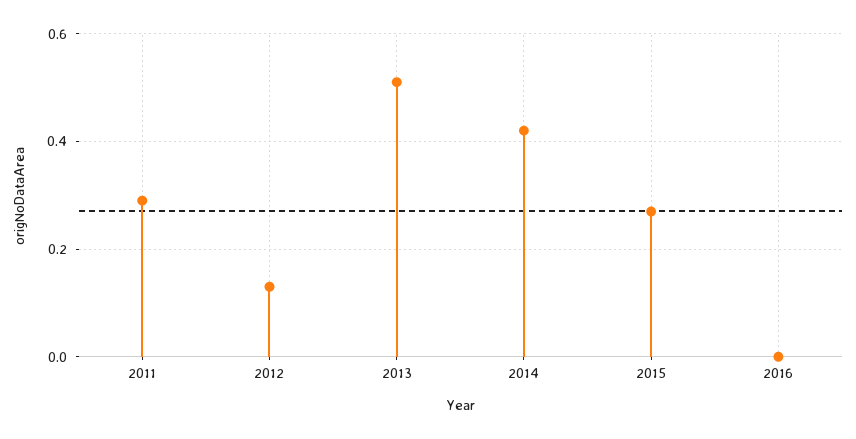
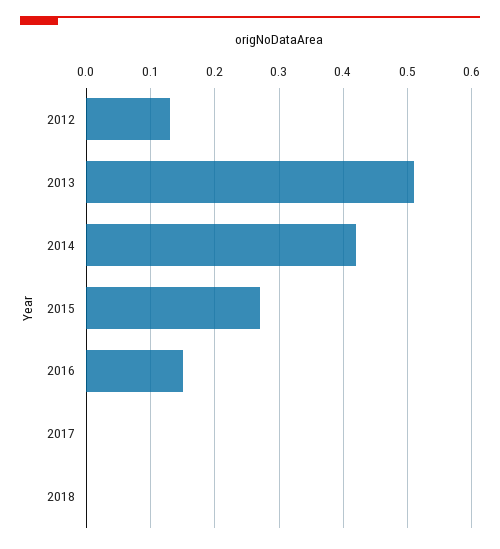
2011: 0.3 -> none
2016: 0 -> 0.15
2017: none -> 0
2018: none -> 0

